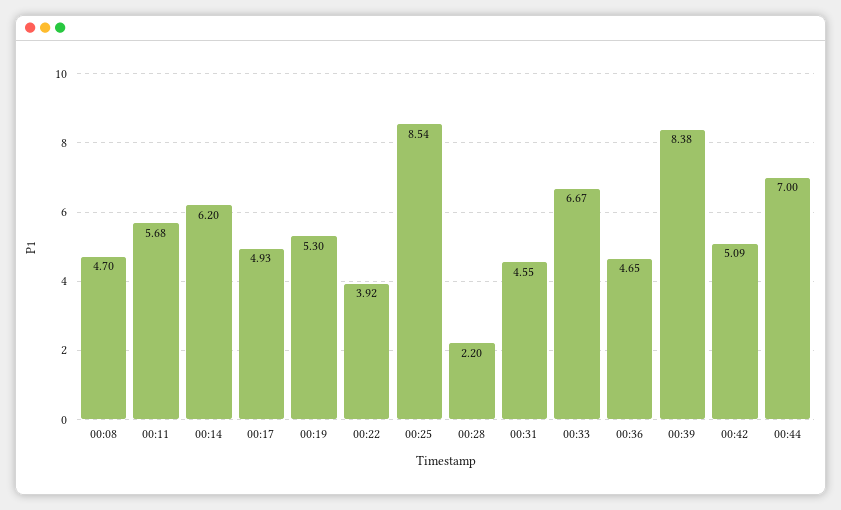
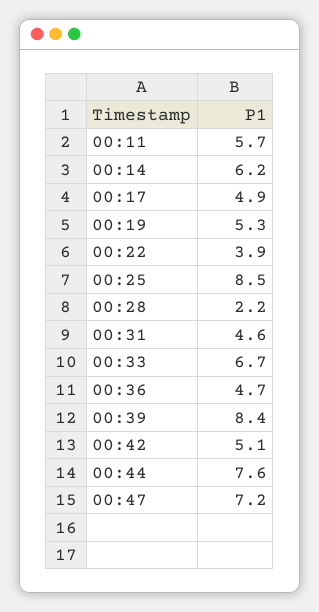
00:08: 4.7 -> none
00:44: 7 -> 7.6
00:47: none -> 7.2

